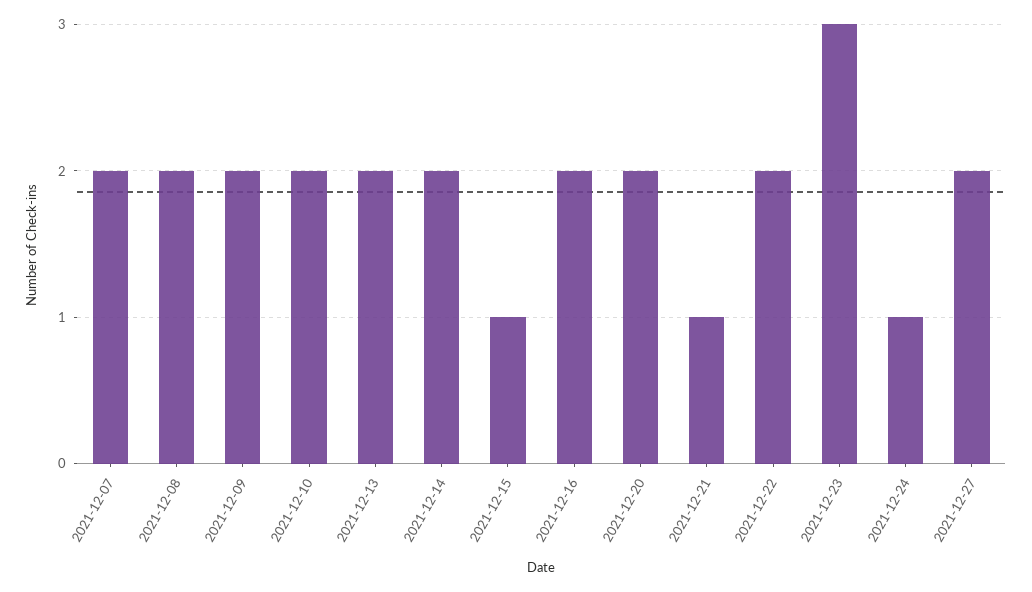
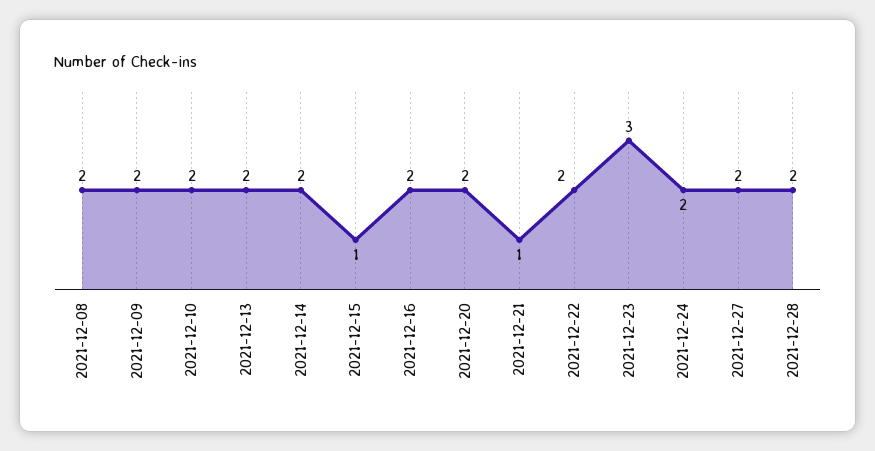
2021-12-07: 2 -> none
2021-12-24: 1 -> 2
2021-12-28: none -> 2

